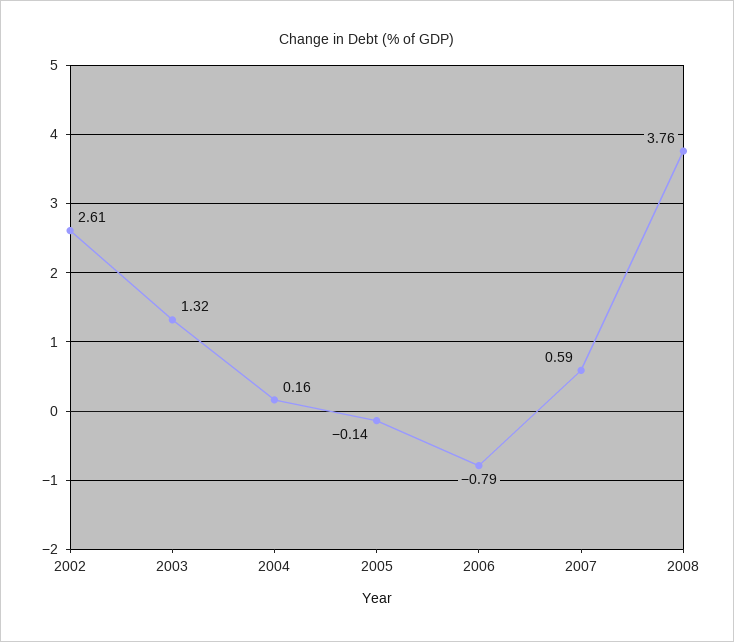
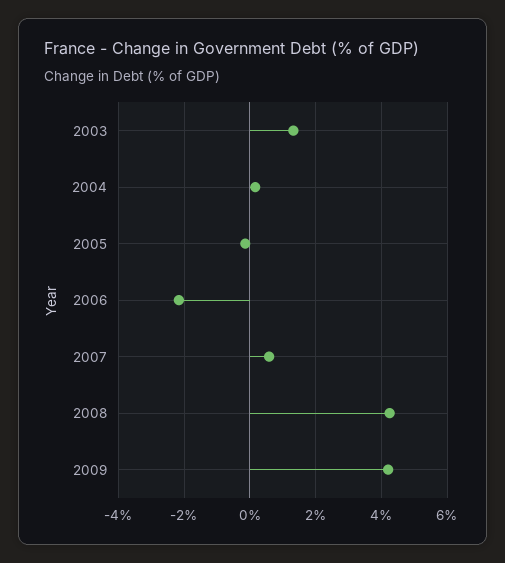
2002: 2.61 -> none
2006: -0.79 -> -2.2
2008: 3.76 -> 4.2
2009: none -> 4.2

